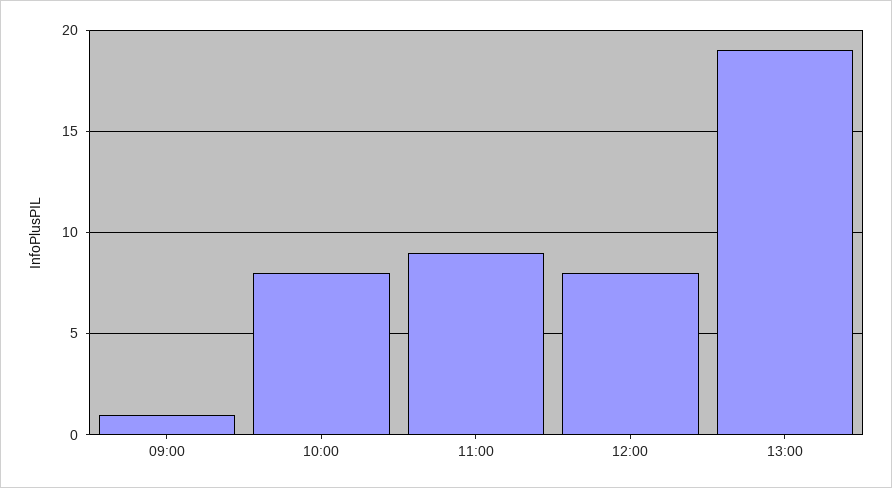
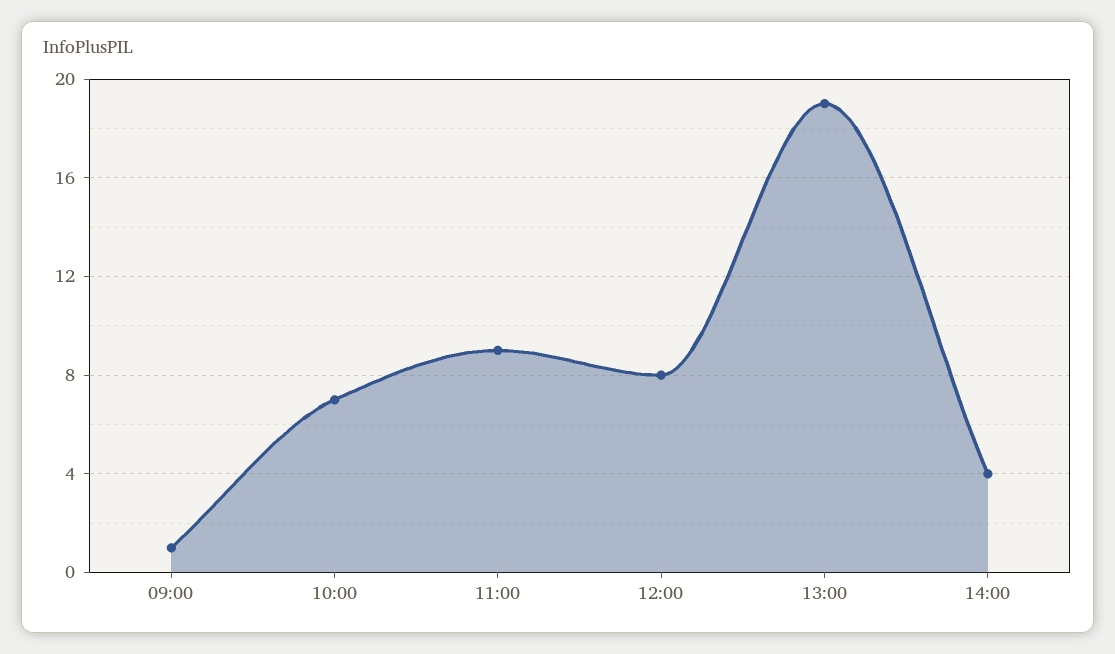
10:00: 8 -> 7
14:00: none -> 4

